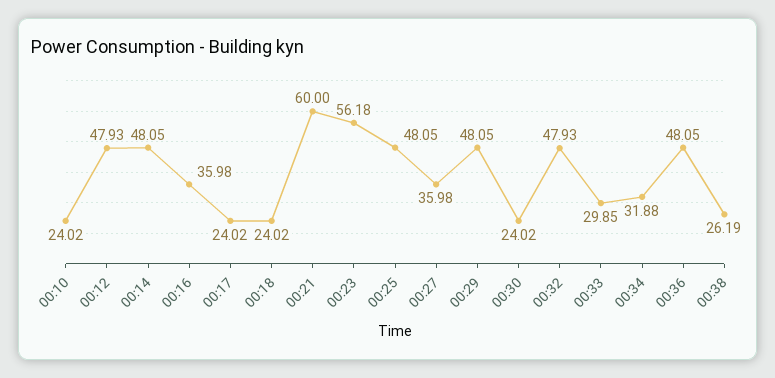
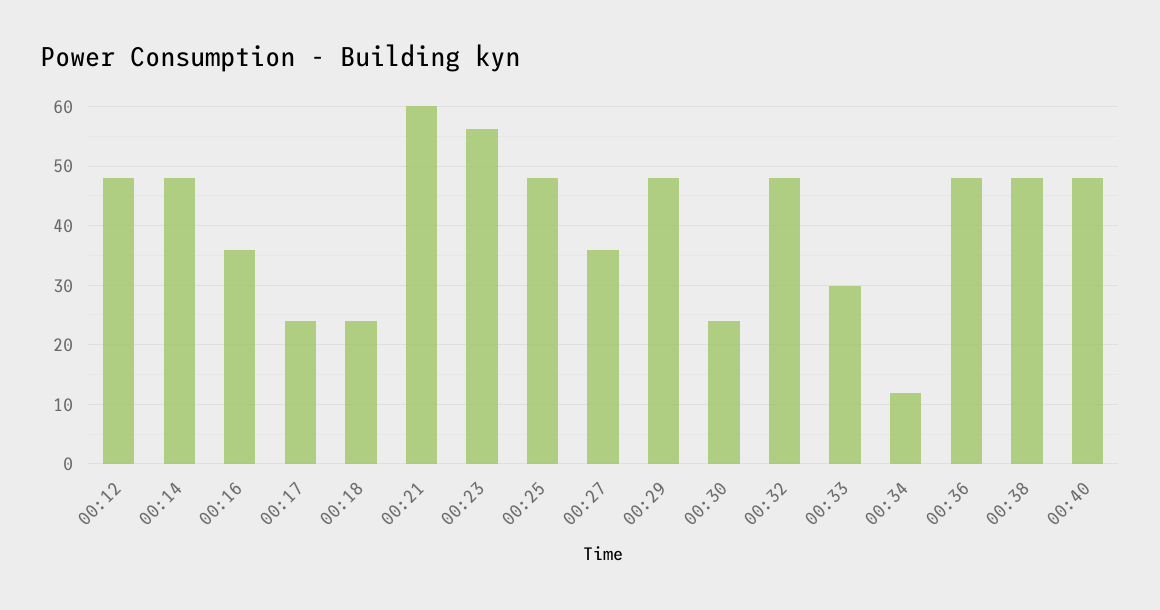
00:10: 24.02 -> none
00:34: 31.88 -> 12
00:38: 26.19 -> 48
00:40: none -> 48

